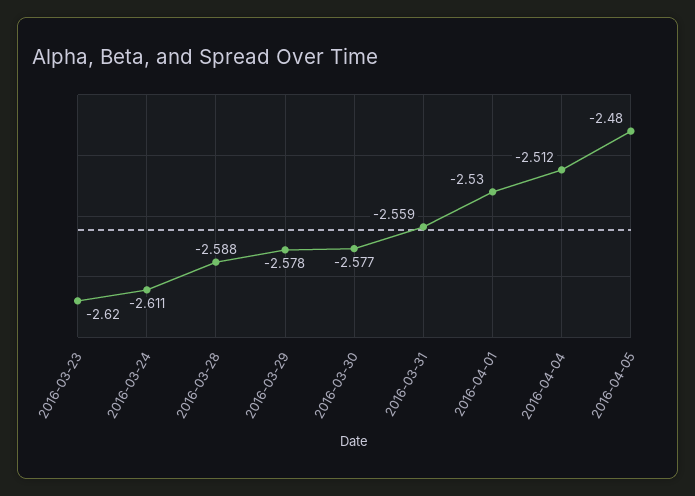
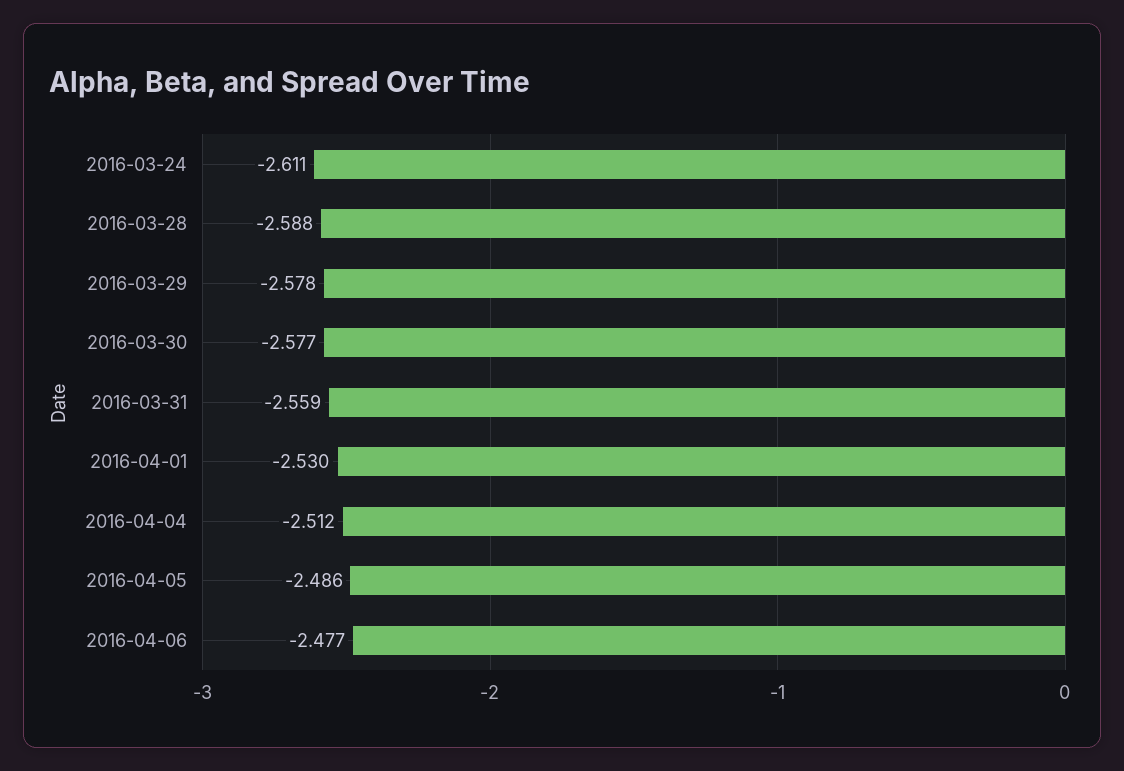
2016-03-23: -2.62 -> none
2016-04-05: -2.48 -> -2.486
2016-04-06: none -> -2.477

